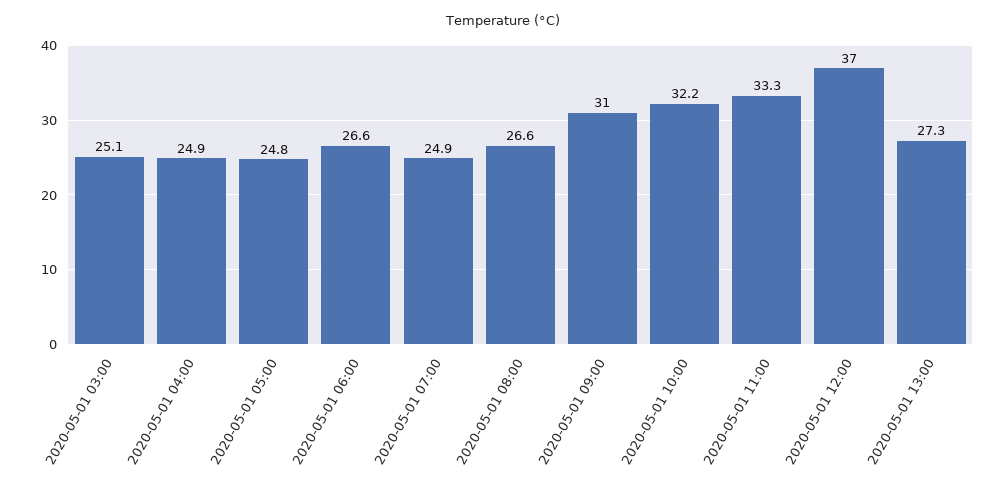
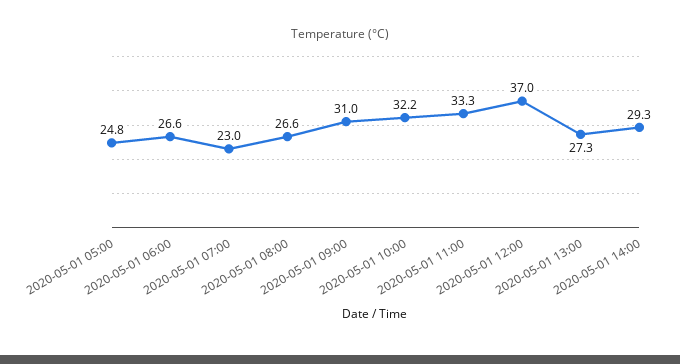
2020-05-01 03:00: 25.1 -> none
2020-05-01 04:00: 24.9 -> none
2020-05-01 07:00: 24.9 -> 23
2020-05-01 14:00: none -> 29.3

